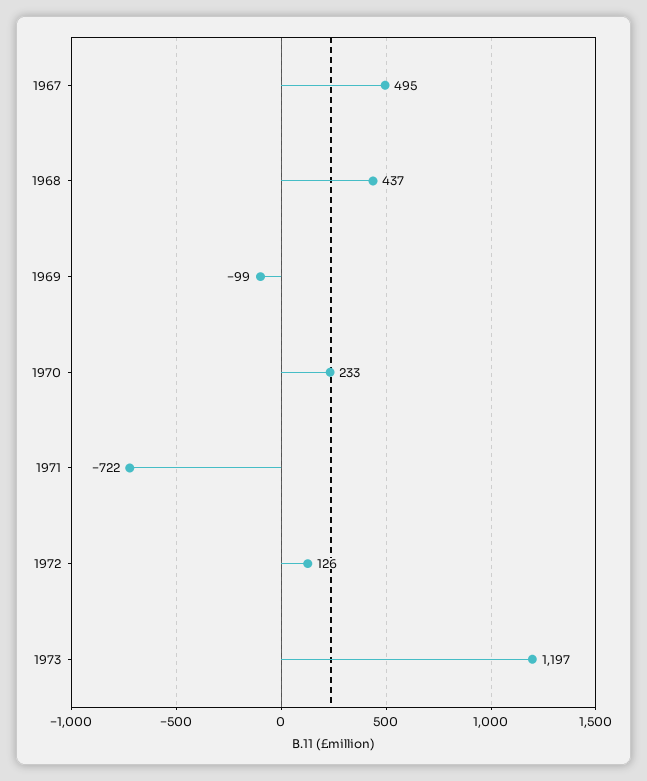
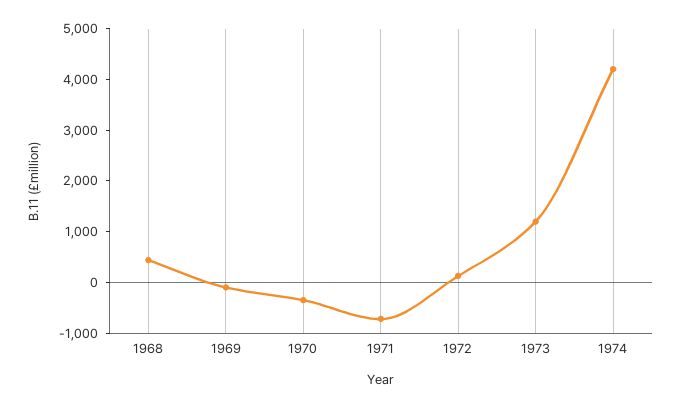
1967: 495 -> none
1970: 233 -> -400
1974: none -> 4200

